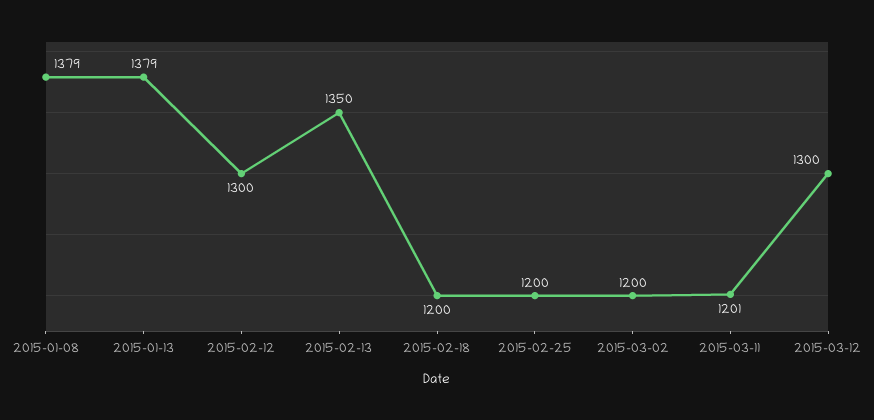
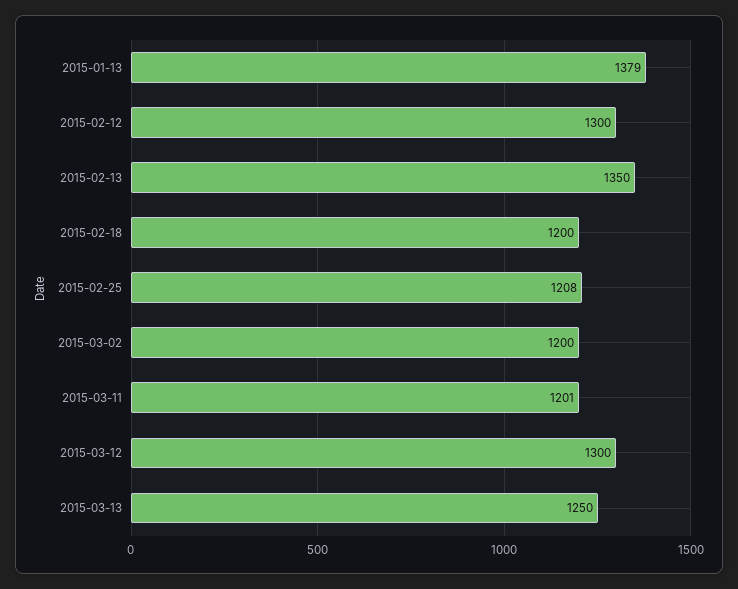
2015-01-08: 1379 -> none
2015-02-25: 1200 -> 1208
2015-03-13: none -> 1250

